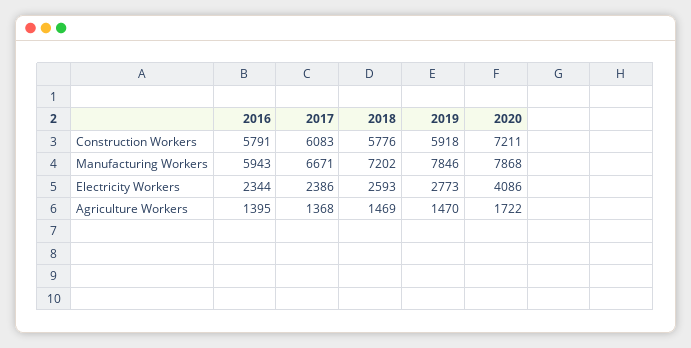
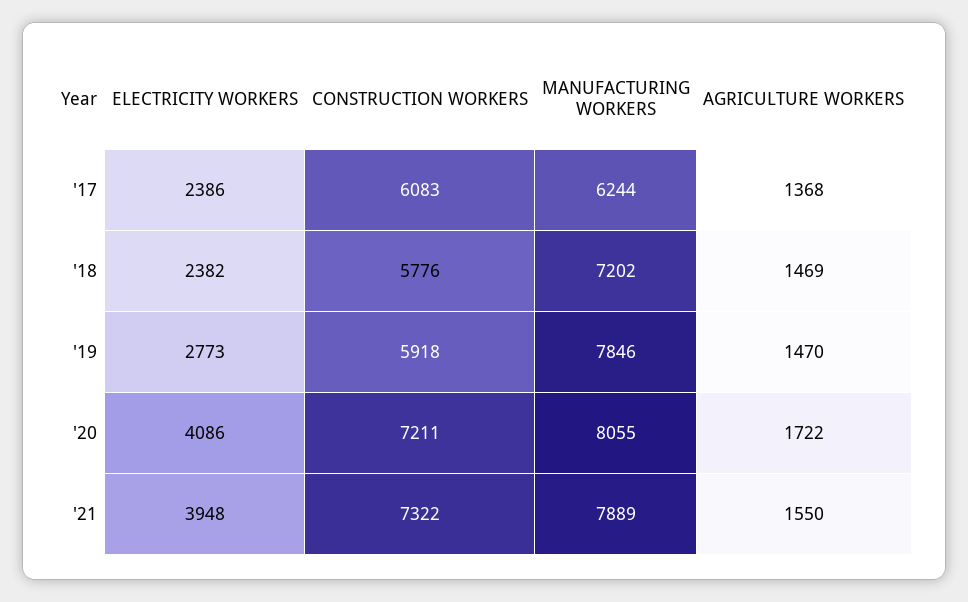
2016, Construction Workers: 5791 -> none
2016, Manufacturing Workers: 5943 -> none
2017, Manufacturing Workers: 6671 -> 6244
2020, Manufacturing Workers: 7868 -> 8055
2016, Electricity Workers: 2344 -> none
2018, Electricity Workers: 2593 -> 2382
2016, Agriculture Workers: 1395 -> none
'21, Electricity Workers: none -> 3948
'21, Construction Workers: none -> 7322
'21, Manufacturing Workers: none -> 7889
'21, Agriculture Workers: none -> 1550

